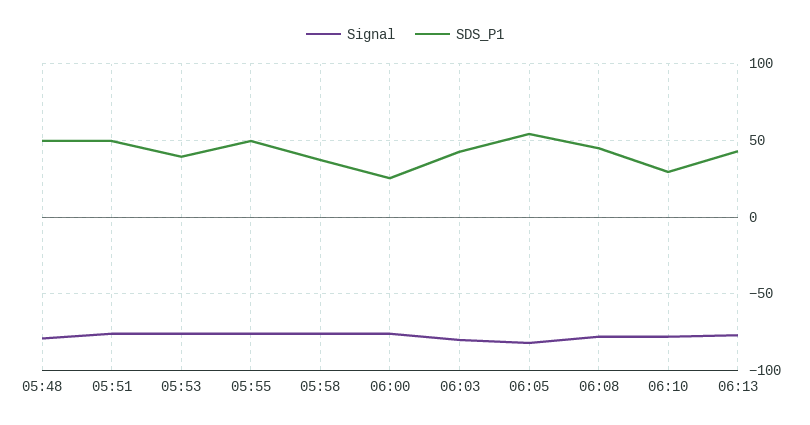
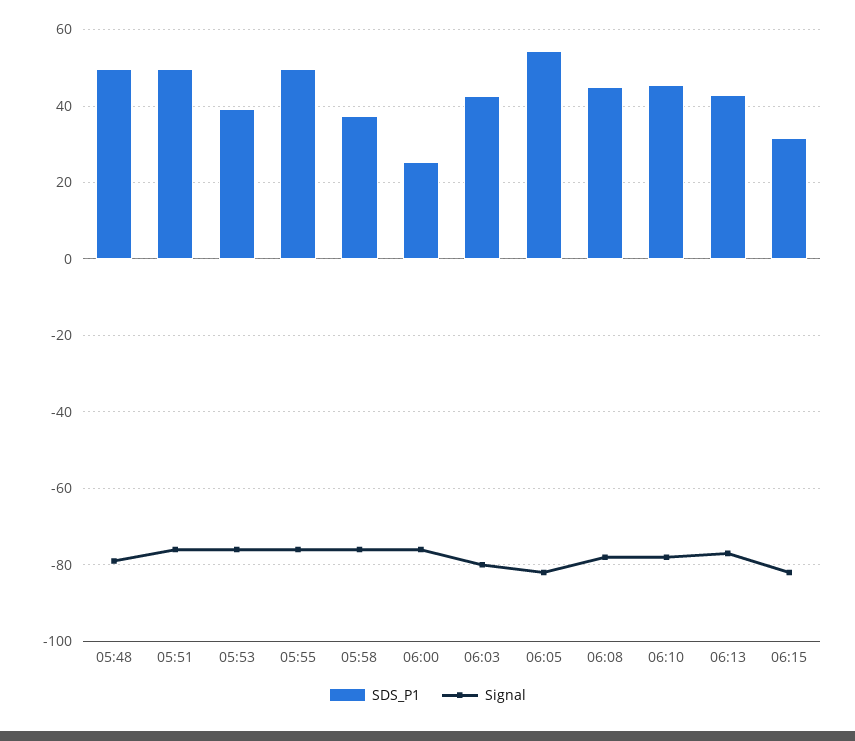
SDS_P1, 06:10: 30 -> 46
SDS_P1, 06:15: none -> 32
Signal, 06:15: none -> -82

